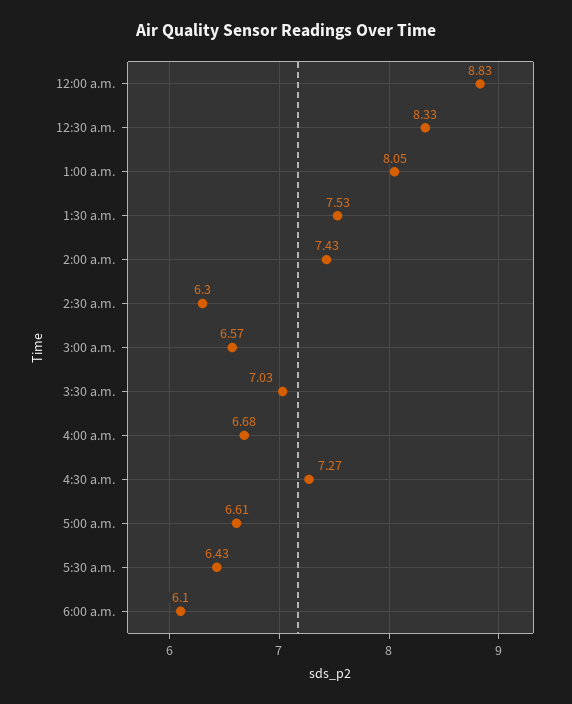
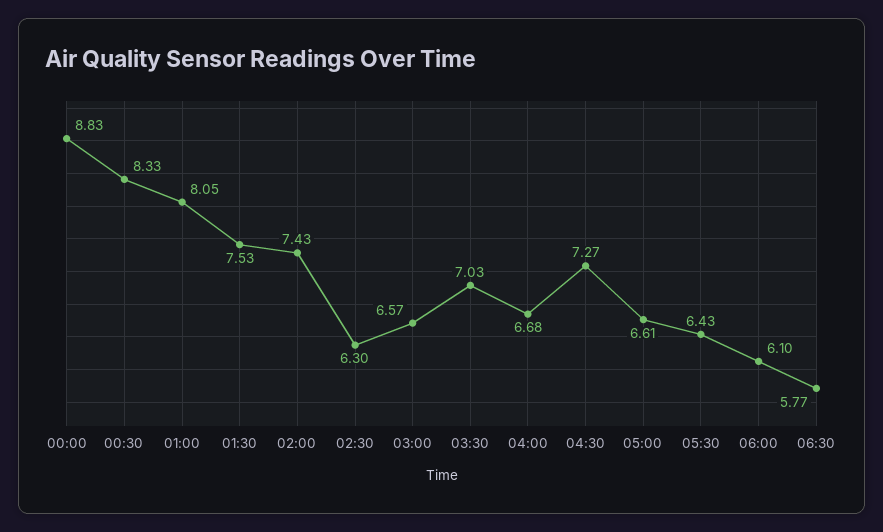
06:30: none -> 5.77

